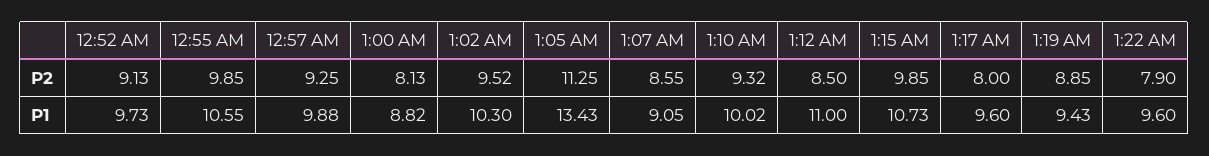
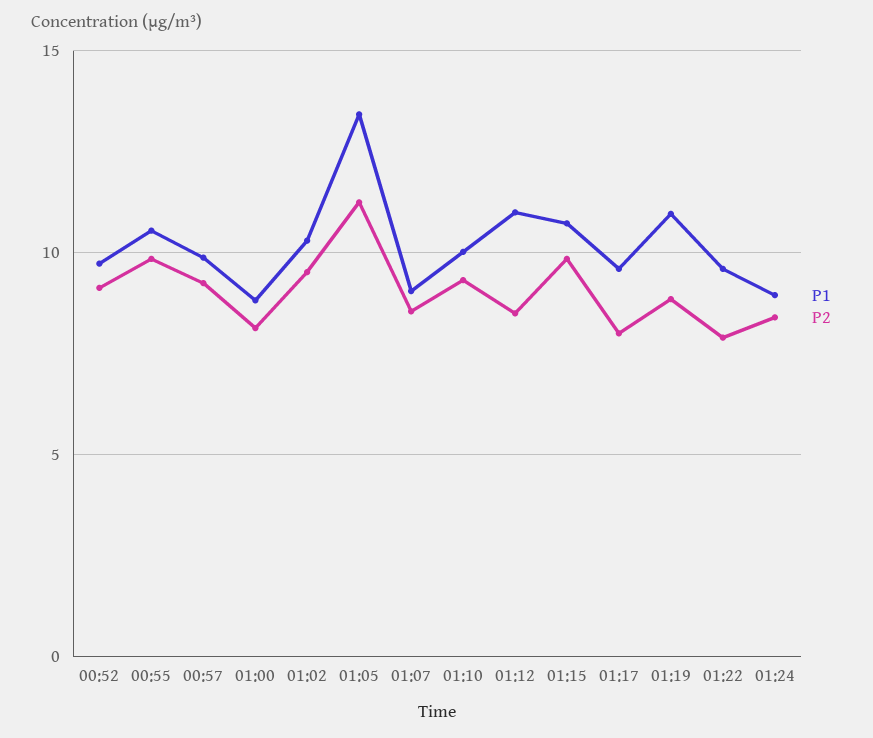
P1, 1:19 AM: 9.43 -> 11
P1, 01:24: none -> 9
P2, 01:24: none -> 8.5

